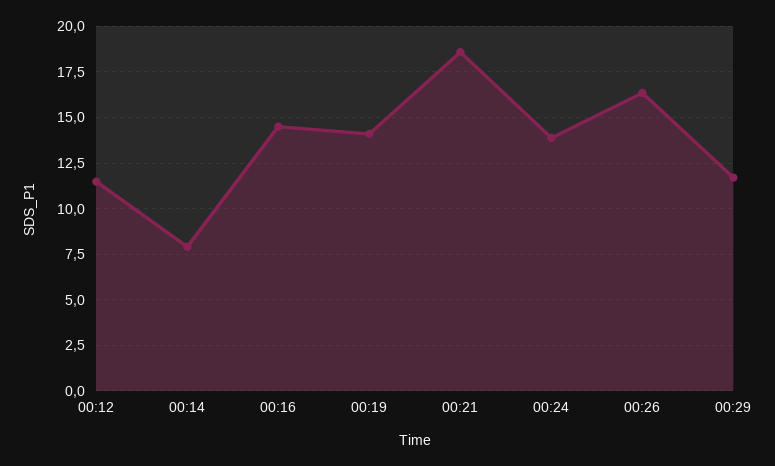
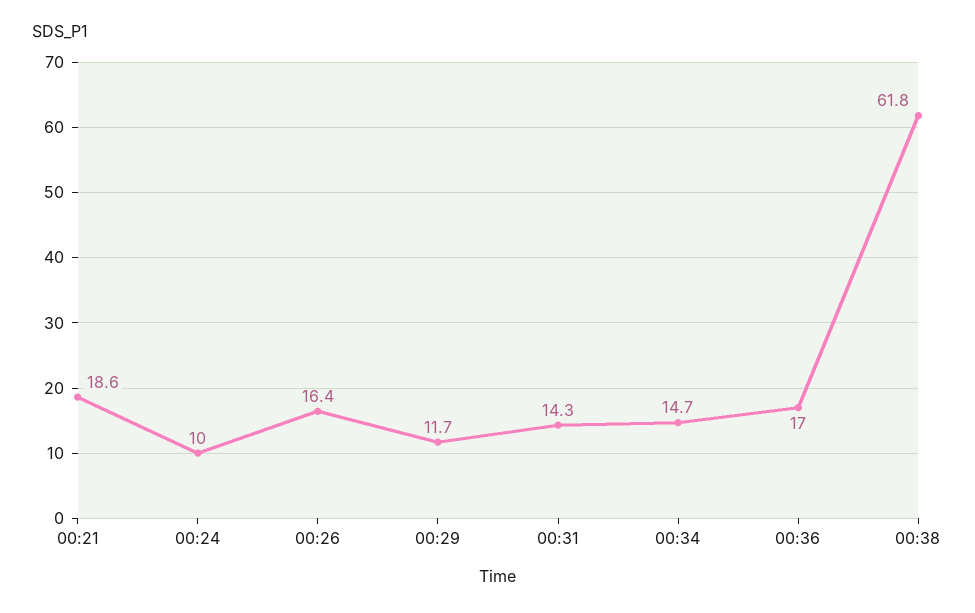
00:12: 11.5 -> none
00:14: 8 -> none
00:16: 14.5 -> none
00:19: 14 -> none
00:24: 14 -> 10
00:31: none -> 14.3
00:34: none -> 14.7
00:36: none -> 17
00:38: none -> 61.8

